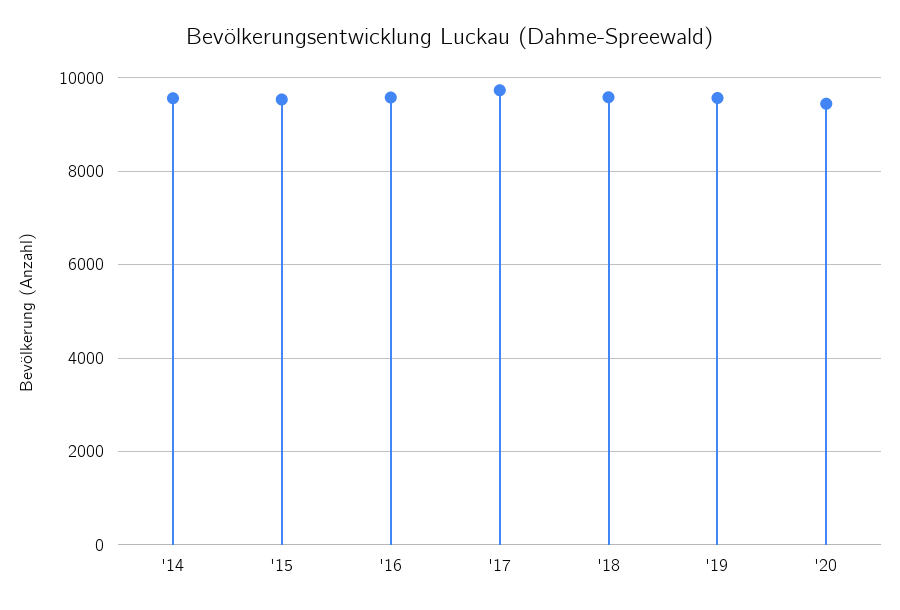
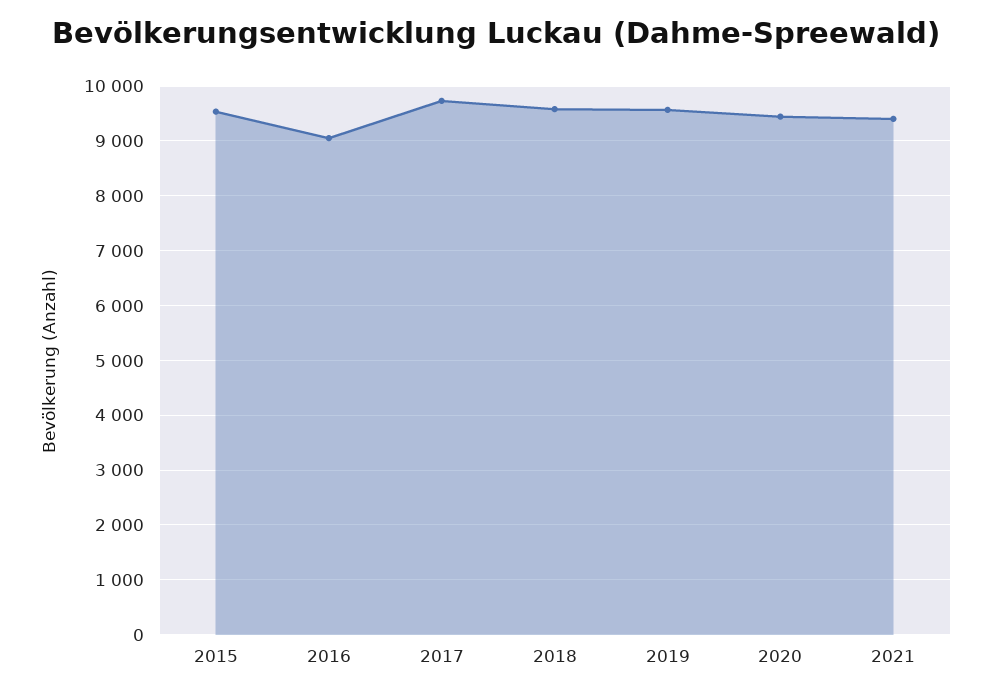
'14: 9600 -> none
'16: 9600 -> 9000
2021: none -> 9400

